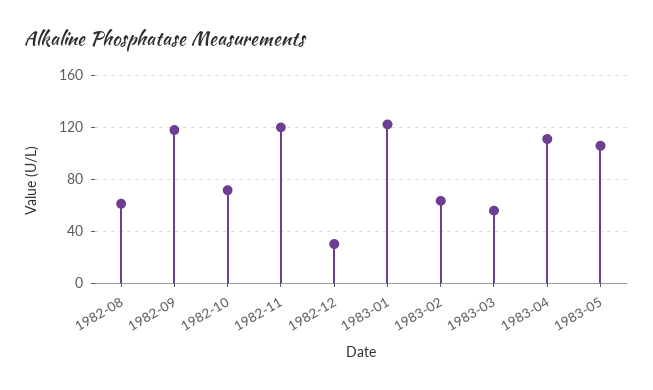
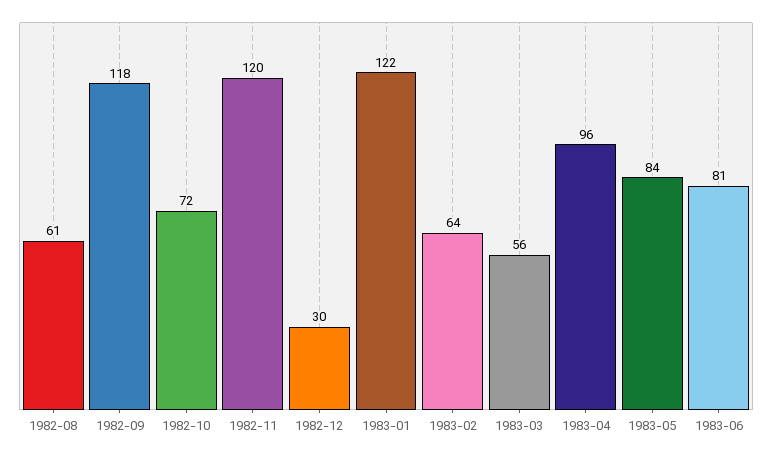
1983-04: 110 -> 96
1983-05: 105 -> 84
1983-06: none -> 81

